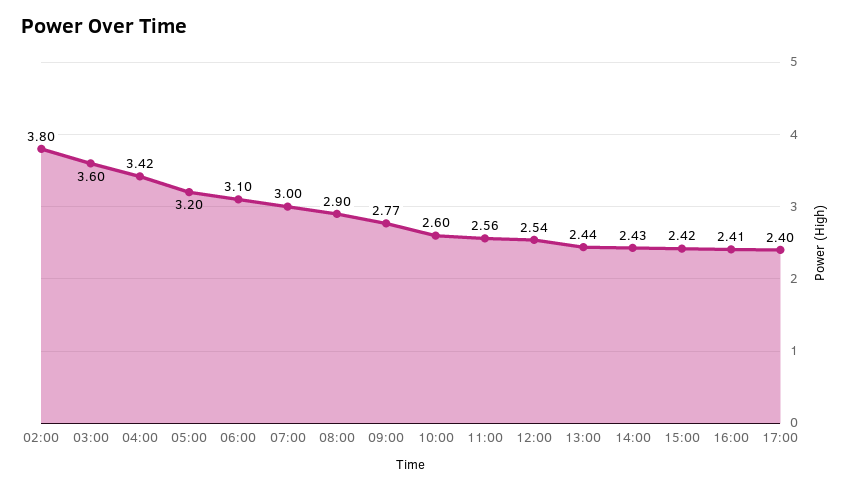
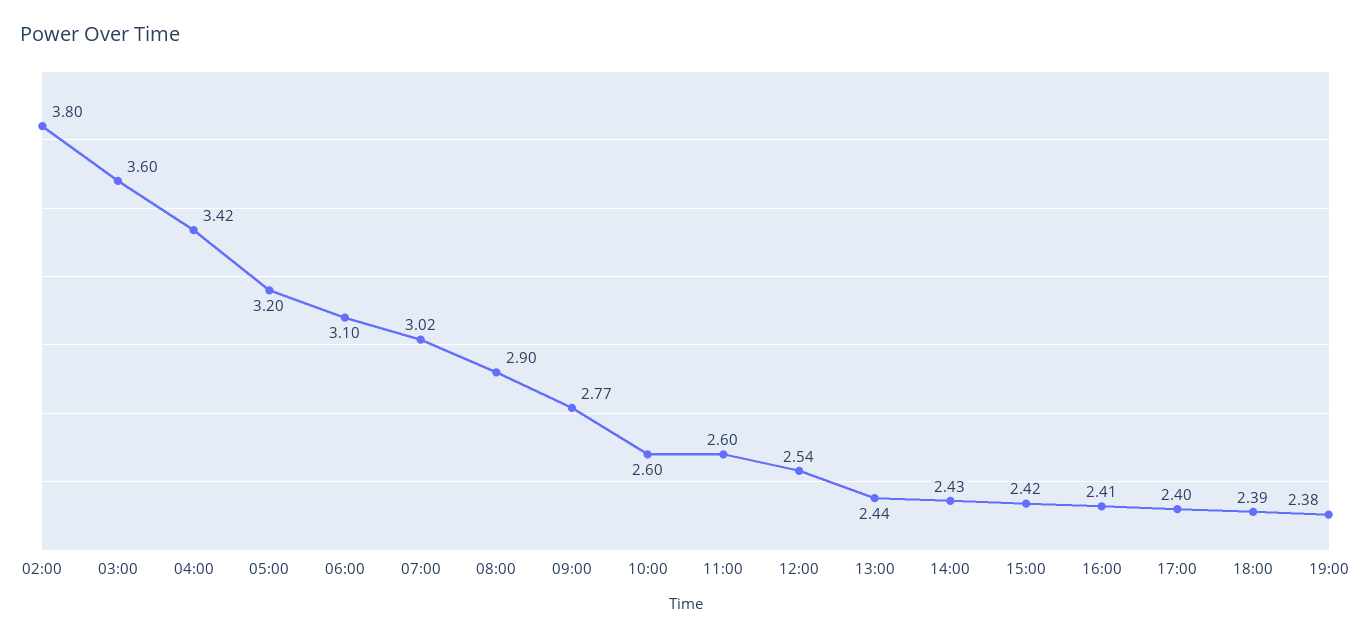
07:00: 3 -> 3.02
11:00: 2.56 -> 2.6
18:00: none -> 2.39
19:00: none -> 2.38

